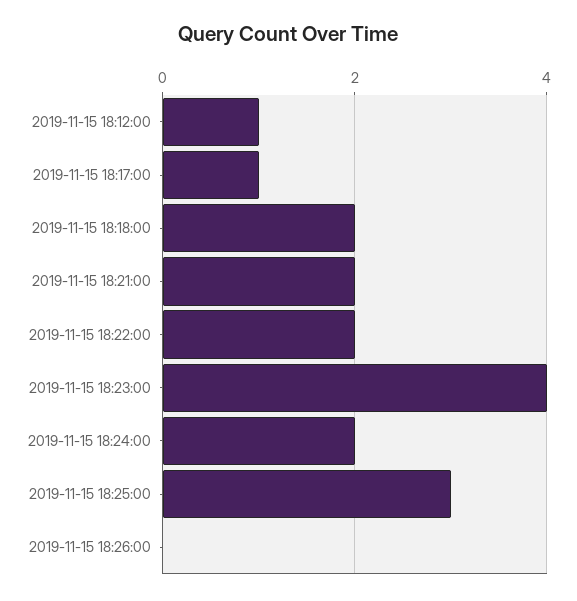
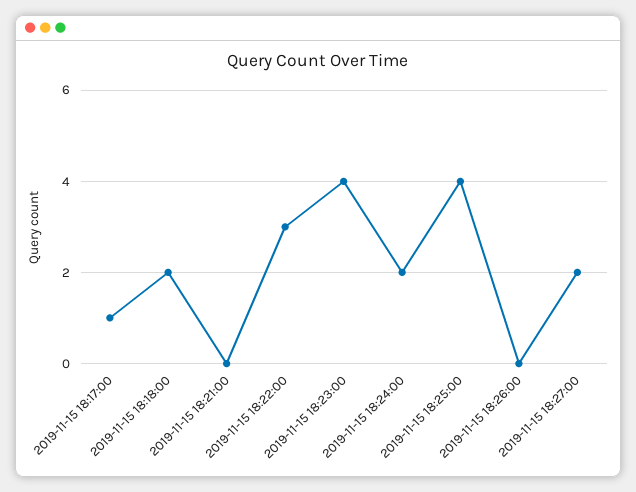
2019-11-15 18:12:00: 1 -> none
2019-11-15 18:21:00: 2 -> 0
2019-11-15 18:22:00: 2 -> 3
2019-11-15 18:25:00: 3 -> 4
2019-11-15 18:27:00: none -> 2

